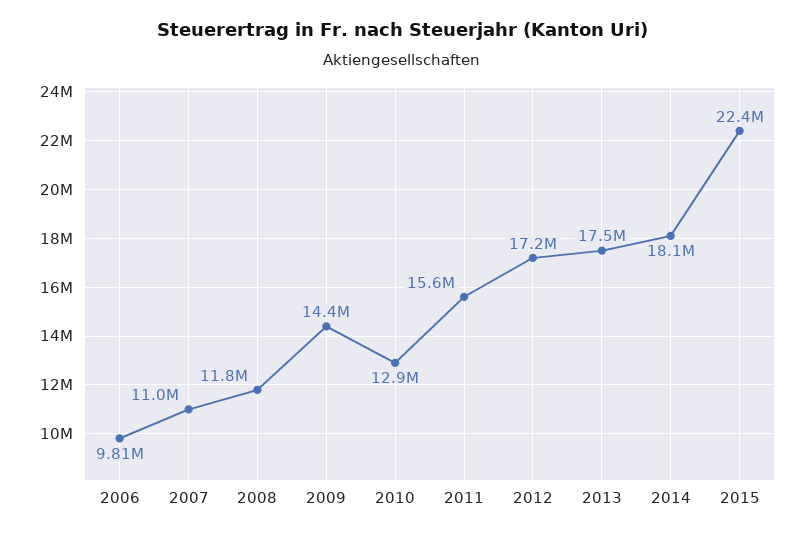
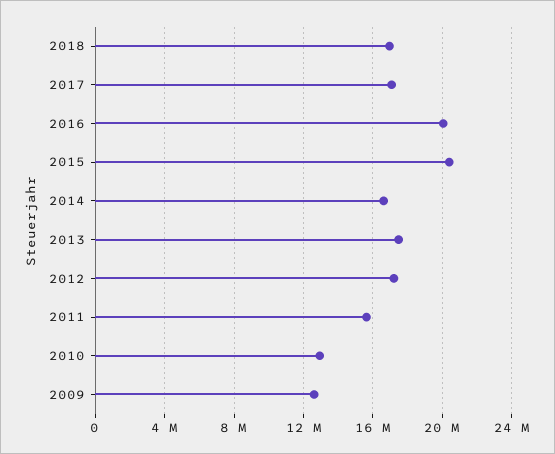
2006: 9810000 -> none
2007: 11000000 -> none
2008: 11800000 -> none
2009: 14400000 -> 12500000
2014: 18100000 -> 16500000
2015: 22400000 -> 20500000
2018: none -> 17000000
2017: none -> 17000000
2016: none -> 20000000

